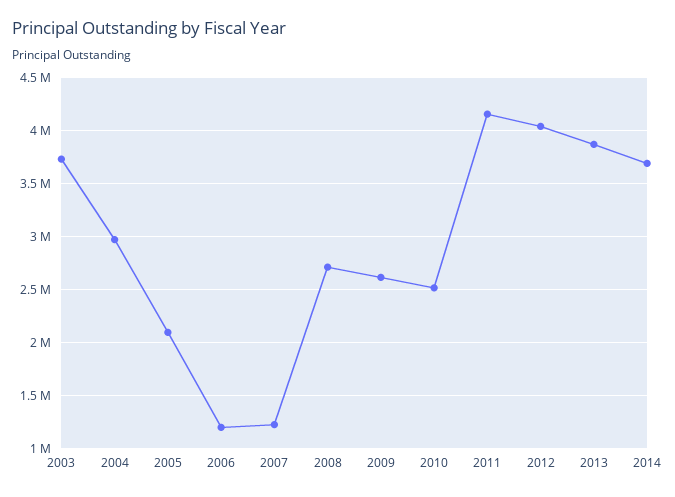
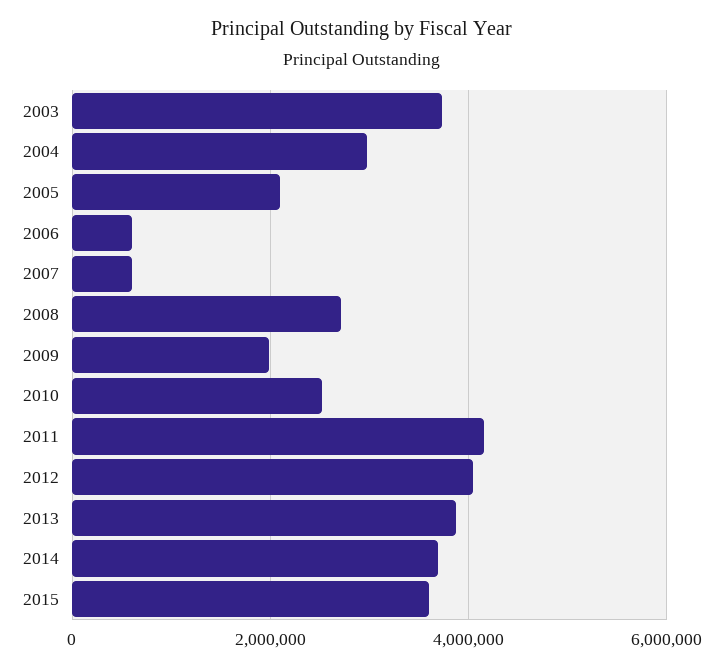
2006: 1200000 -> 600000
2007: 1200000 -> 600000
2009: 2600000 -> 2000000
2015: none -> 3600000

